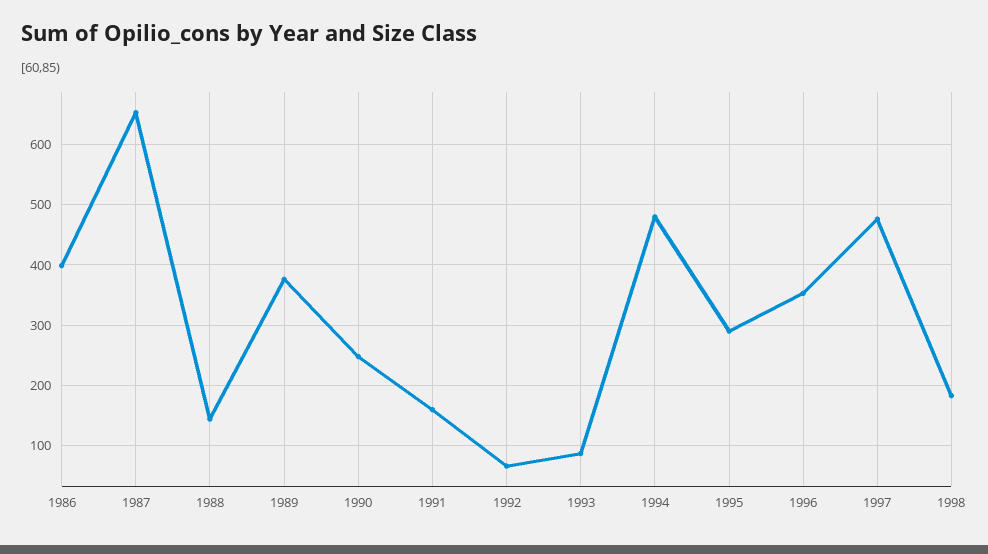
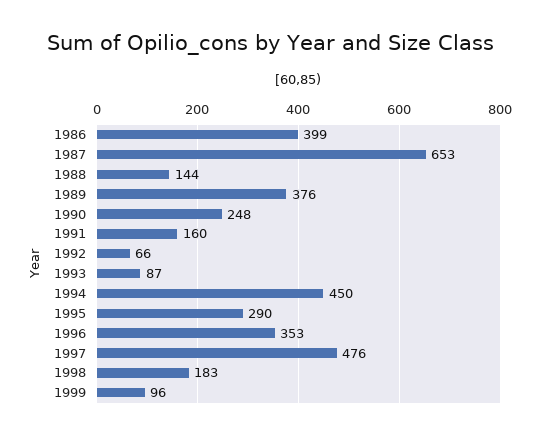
1994: 480 -> 450
1999: none -> 96

